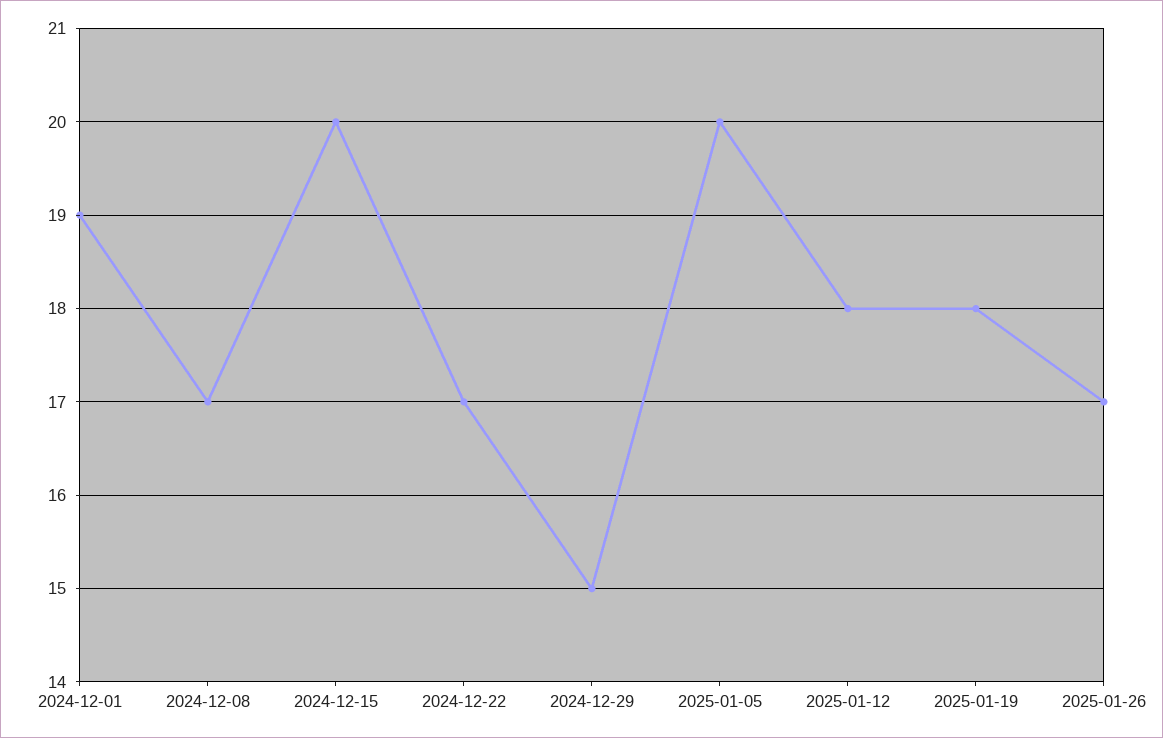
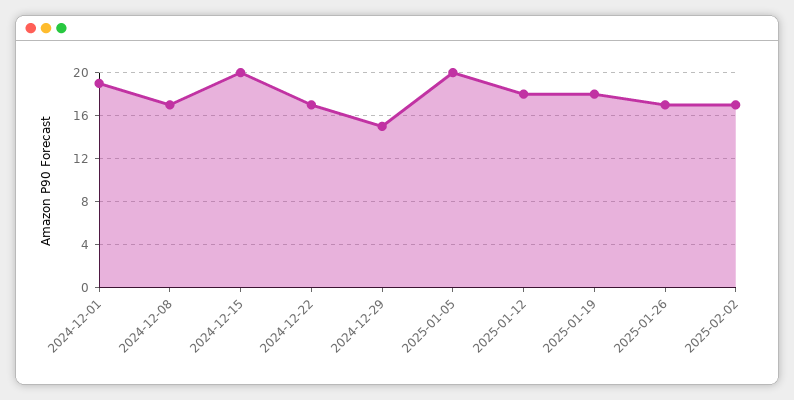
2025-02-02: none -> 17

